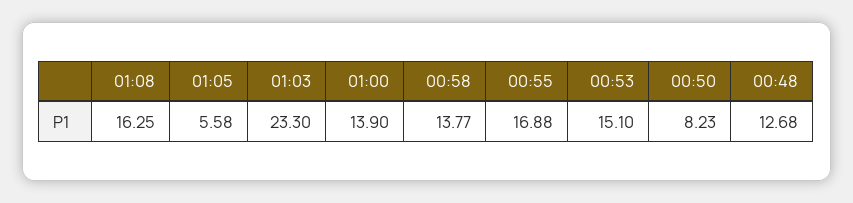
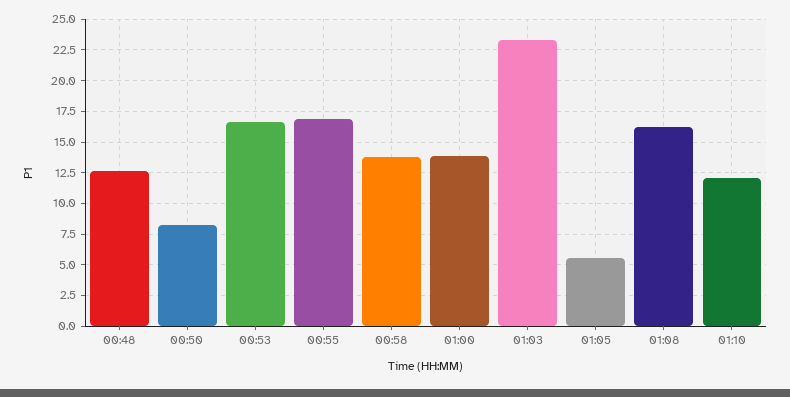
00:53: 15.1 -> 16.5
01:10: none -> 12

